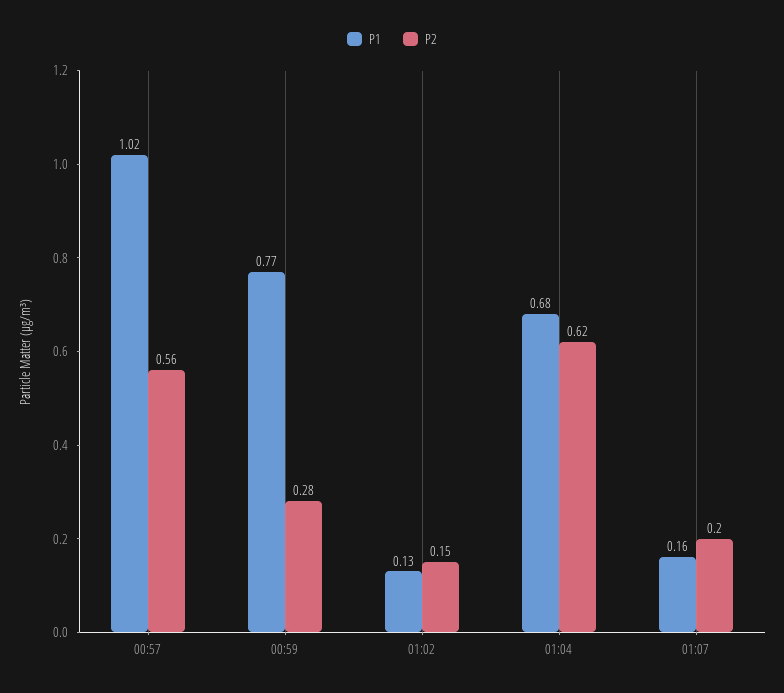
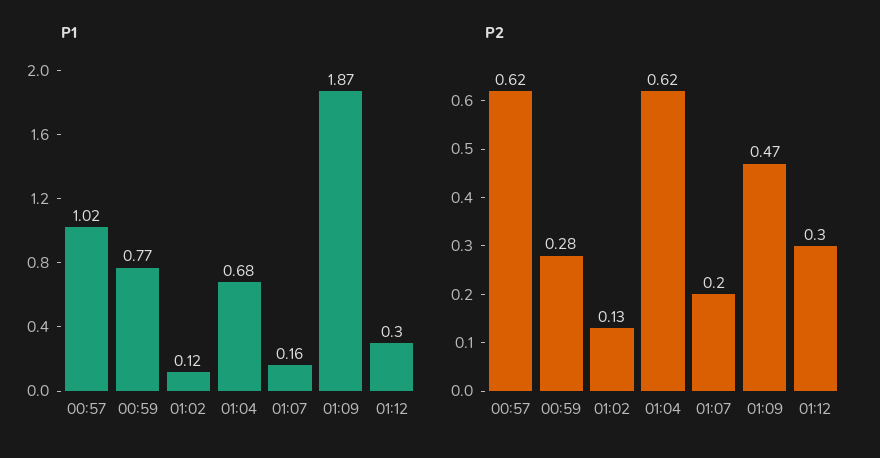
P2, 00:57: 0.56 -> 0.62
P1, 01:02: 0.13 -> 0.12
P2, 01:02: 0.15 -> 0.13
P1, 01:09: none -> 1.87
P1, 01:12: none -> 0.3
P2, 01:09: none -> 0.47
P2, 01:12: none -> 0.3

